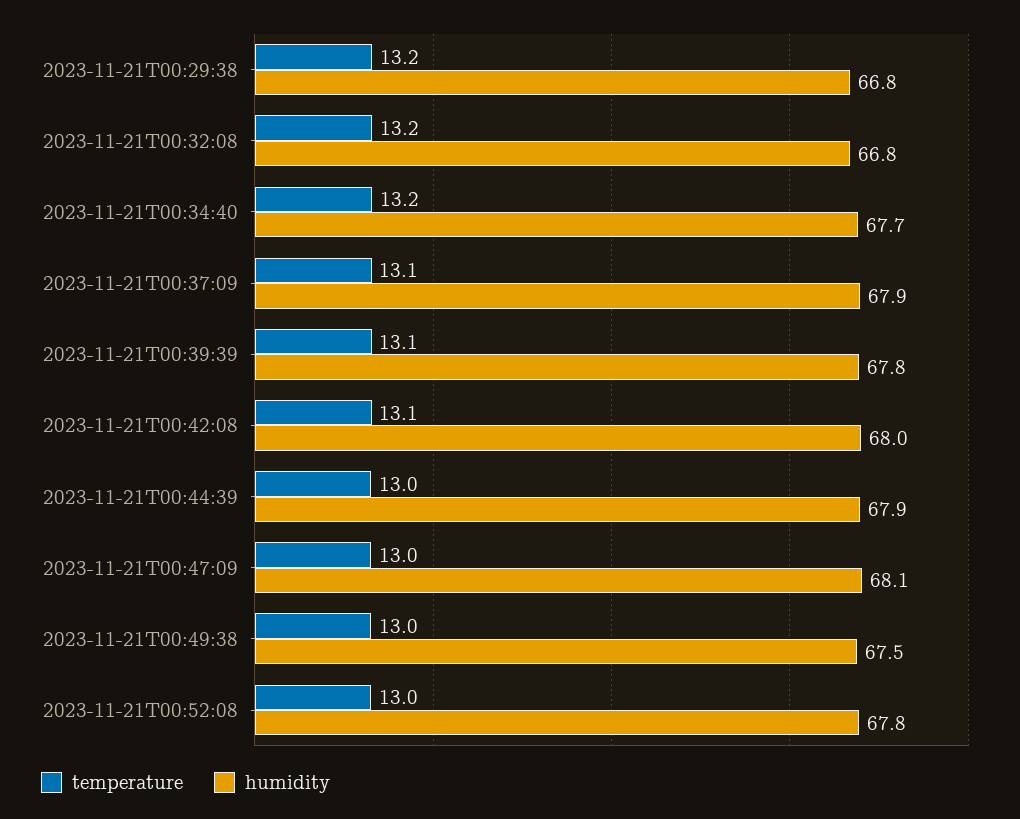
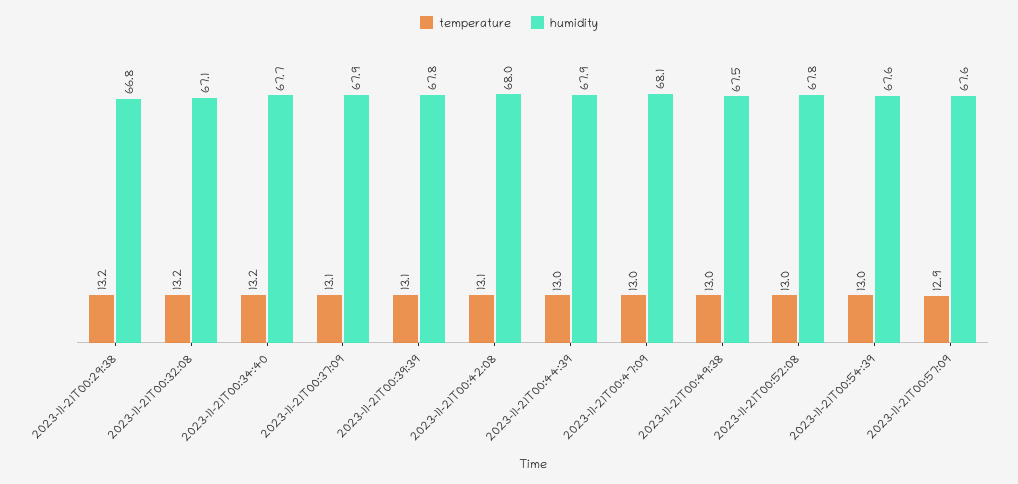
humidity, 2023-11-21T00:32:08: 66.8 -> 67.1
temperature, 2023-11-21T00:54:39: none -> 13
humidity, 2023-11-21T00:54:39: none -> 67.6
temperature, 2023-11-21T00:57:09: none -> 12.9
humidity, 2023-11-21T00:57:09: none -> 67.6

